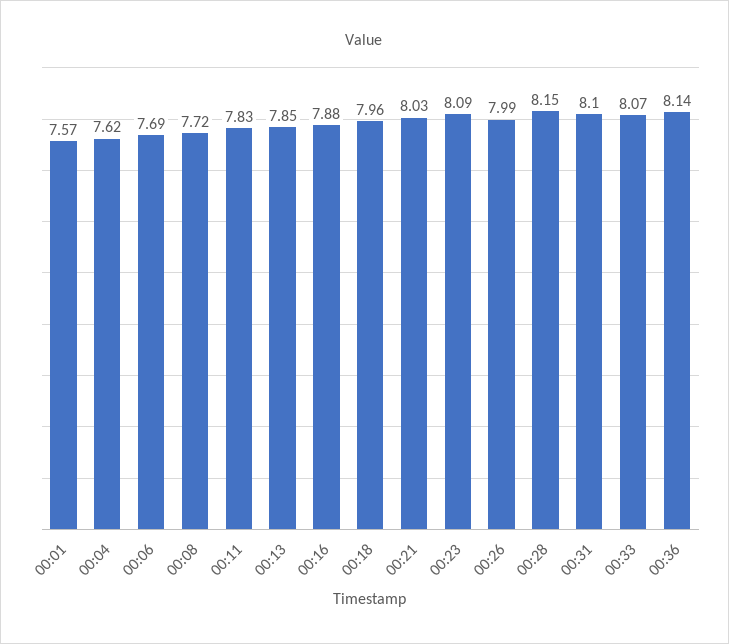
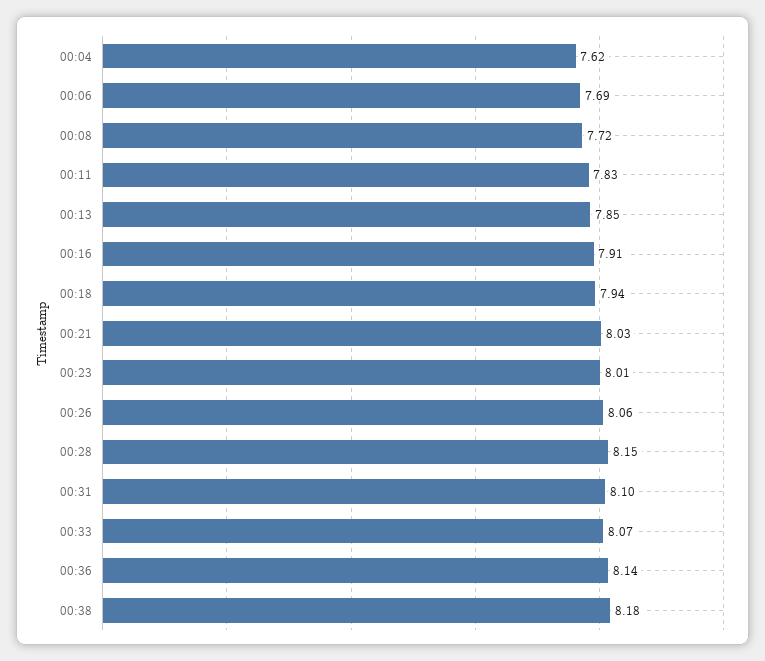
00:01: 7.57 -> none
00:16: 7.88 -> 7.91
00:18: 7.96 -> 7.94
00:23: 8.09 -> 8.01
00:26: 7.99 -> 8.06
00:38: none -> 8.18

